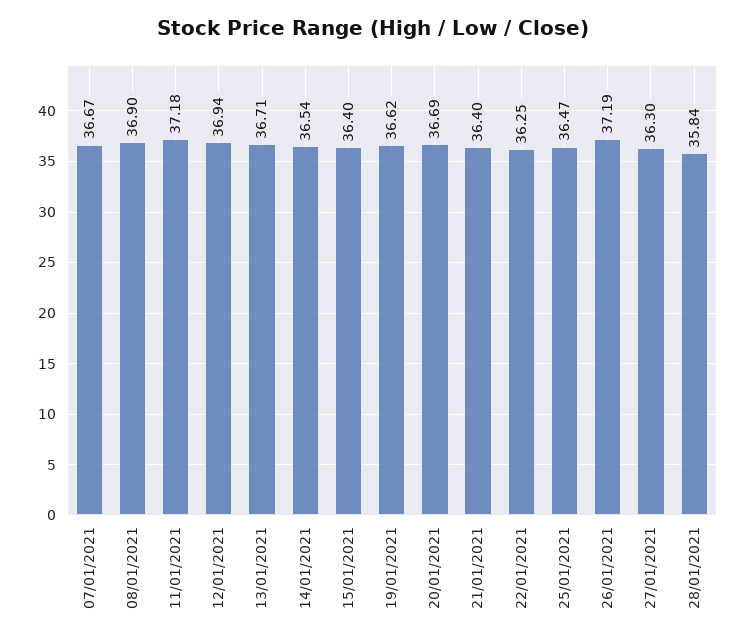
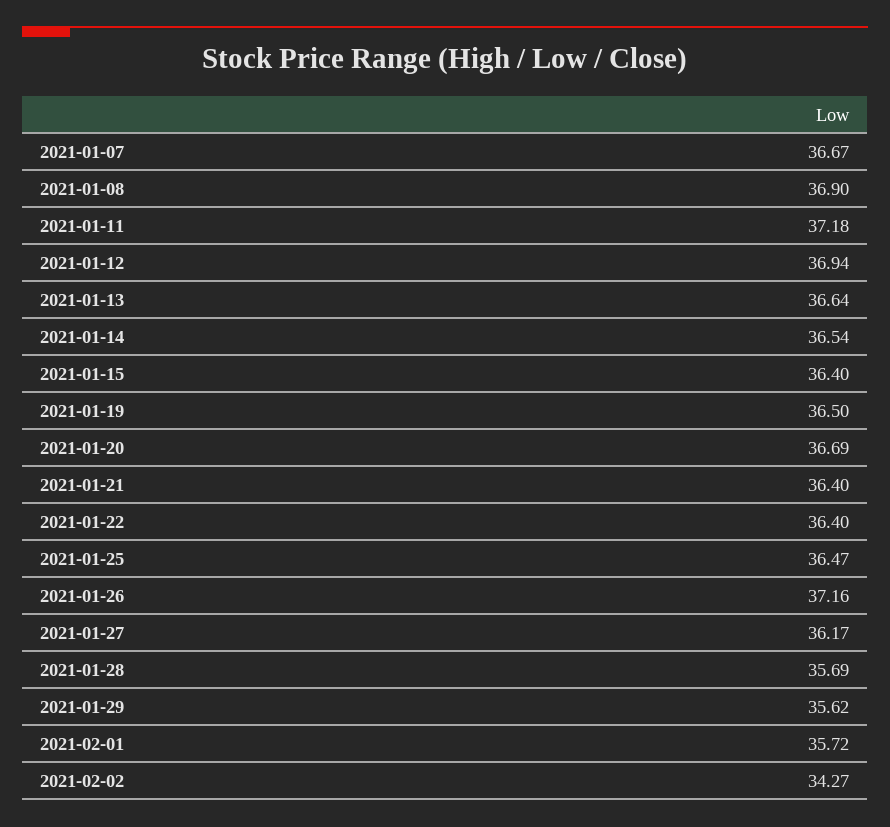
13/01/2021: 36.71 -> 36.64
19/01/2021: 36.62 -> 36.5
22/01/2021: 36.25 -> 36.4
26/01/2021: 37.19 -> 37.16
27/01/2021: 36.3 -> 36.17
28/01/2021: 35.84 -> 35.69
2021-01-29: none -> 35.62
2021-02-01: none -> 35.72
2021-02-02: none -> 34.27

